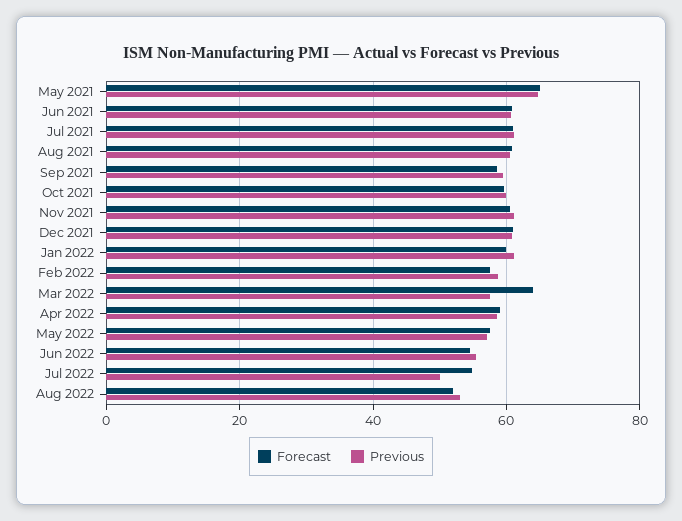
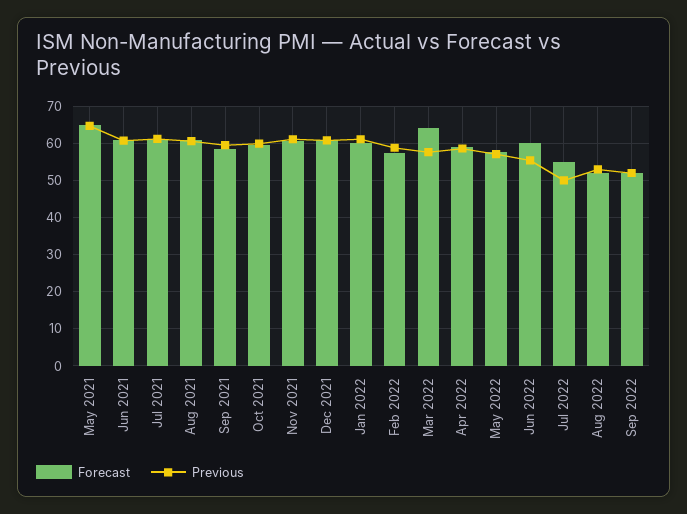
Forecast, Jun 2022: 54 -> 60
Forecast, Sep 2022: none -> 52
Previous, Sep 2022: none -> 52

